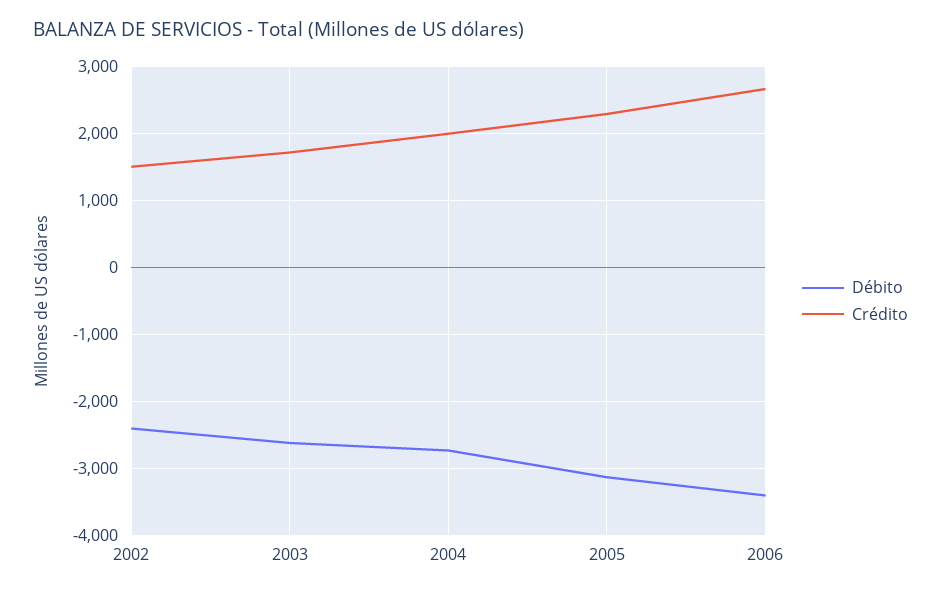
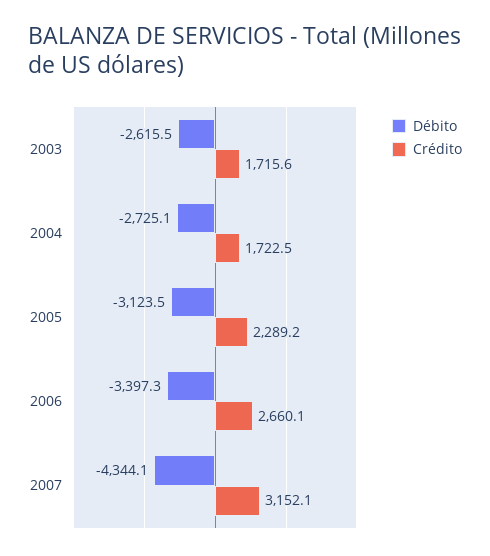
Débito, 2002: -2400 -> none
Crédito, 2002: 1500 -> none
Crédito, 2004: 2000 -> 1722.5
Débito, 2007: none -> -4344.1
Crédito, 2007: none -> 3152.1

